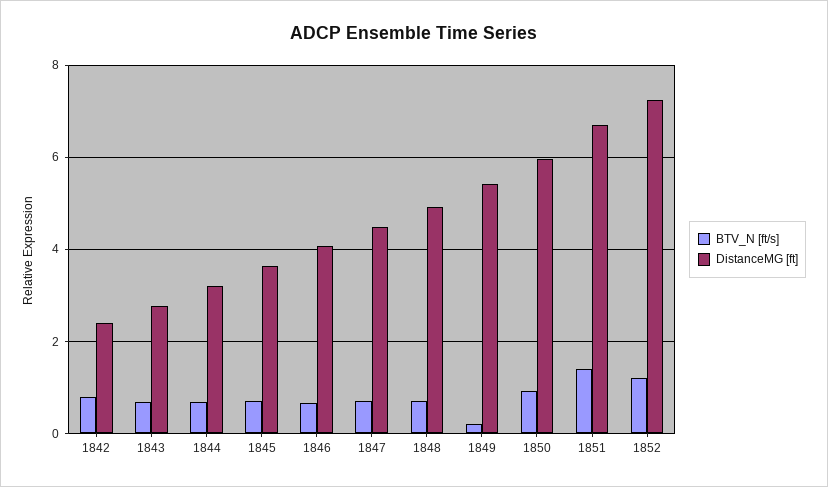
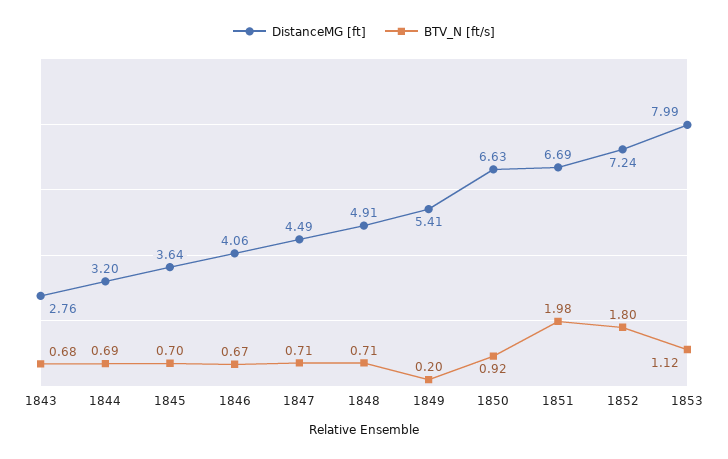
BTV_N [ft/s], 1842: 0.8 -> none
DistanceMG [ft], 1842: 2.4 -> none
DistanceMG [ft], 1850: 6 -> 6.63
BTV_N [ft/s], 1851: 1.4 -> 1.98
BTV_N [ft/s], 1852: 1.2 -> 1.8
DistanceMG [ft], 1853: none -> 7.99
BTV_N [ft/s], 1853: none -> 1.12

